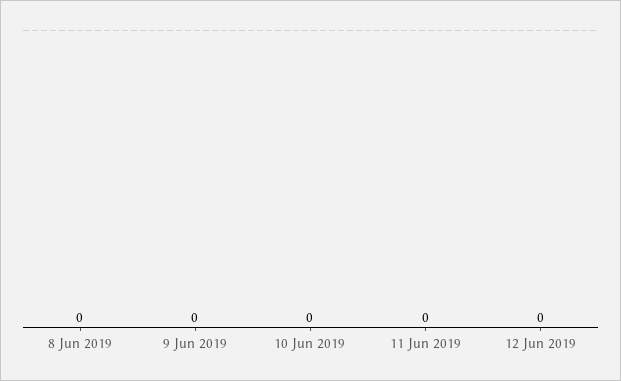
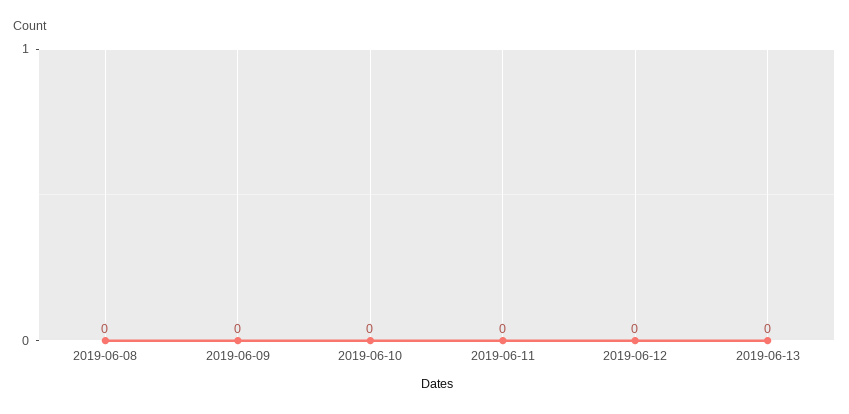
2019-06-13: none -> 0

